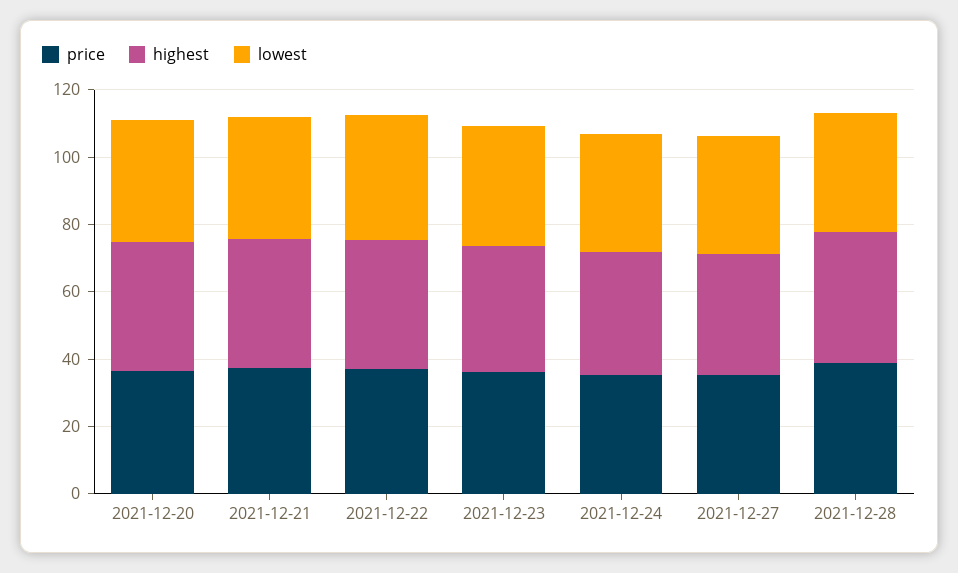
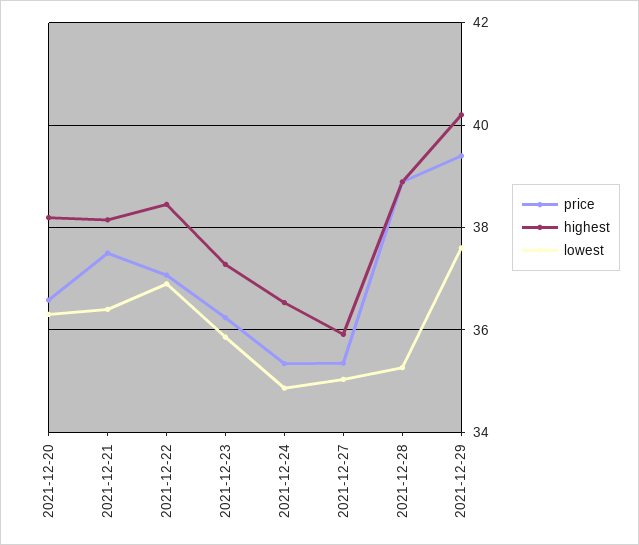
price, 2021-12-29: none -> 39.4
highest, 2021-12-29: none -> 40.2
lowest, 2021-12-29: none -> 37.6

